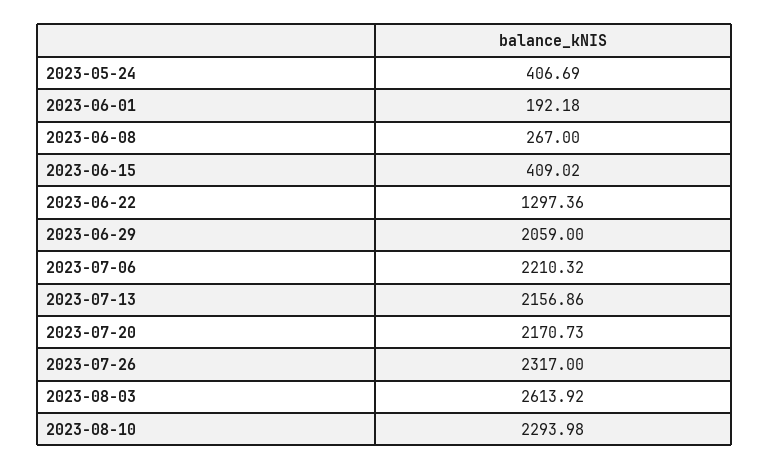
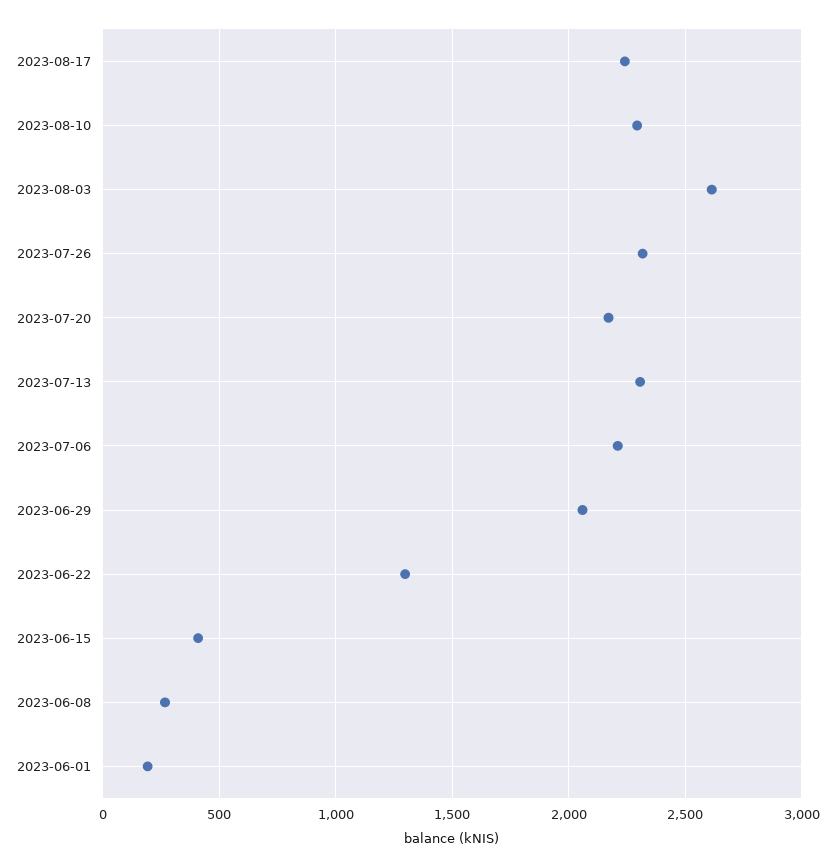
2023-05-24: 406.69 -> none
2023-07-13: 2156.86 -> 2300
2023-08-17: none -> 2250

